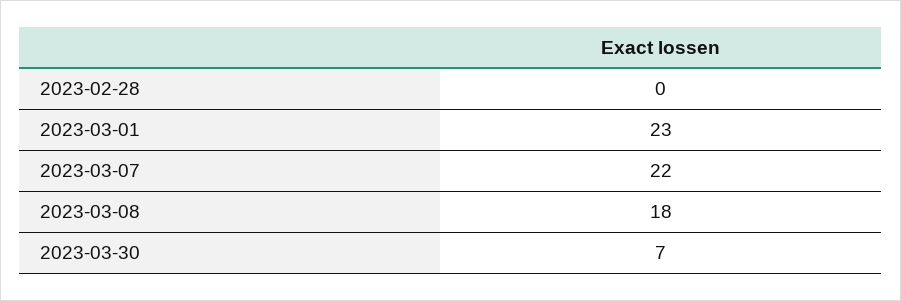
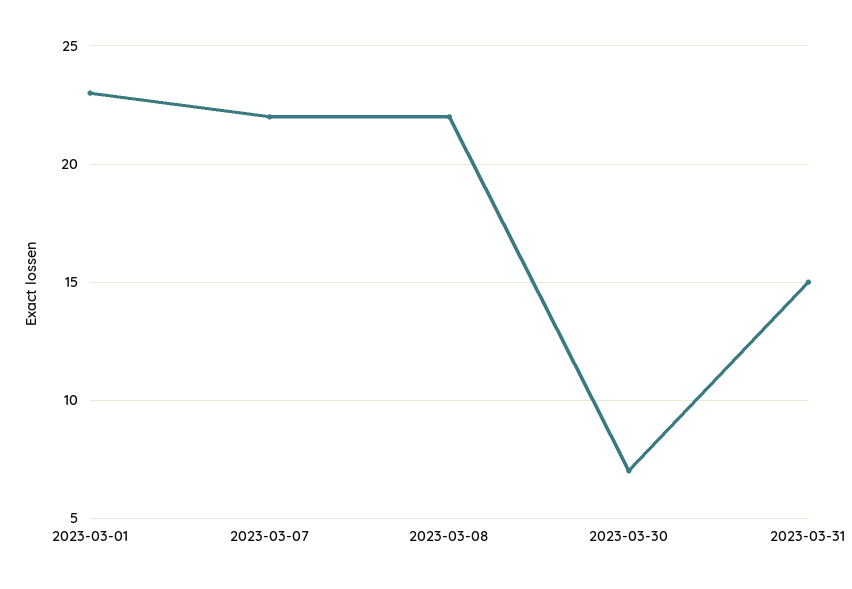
2023-02-28: 0 -> none
2023-03-08: 18 -> 22
2023-03-31: none -> 15

